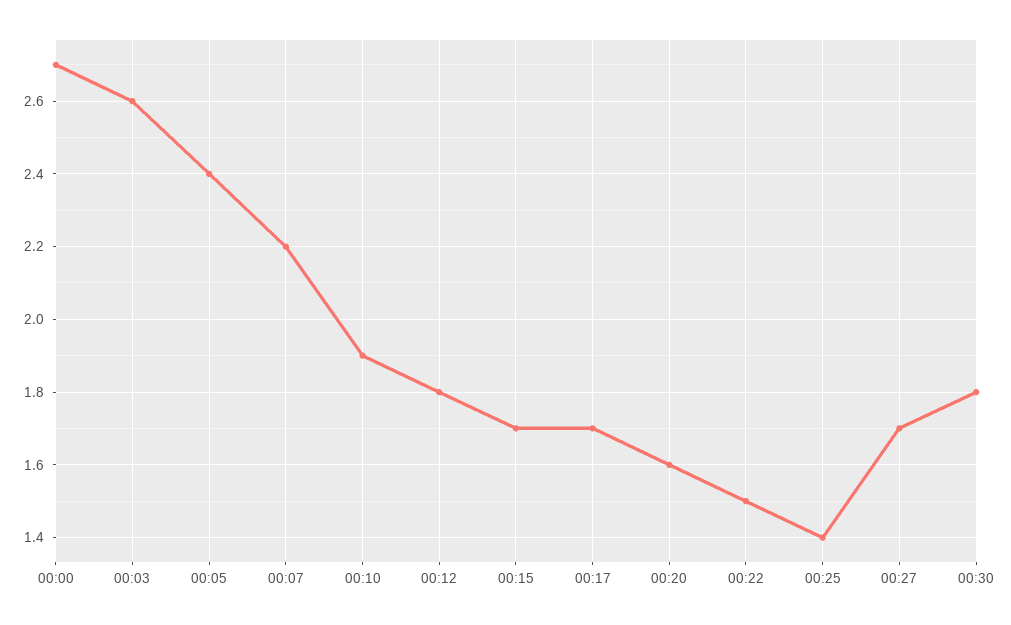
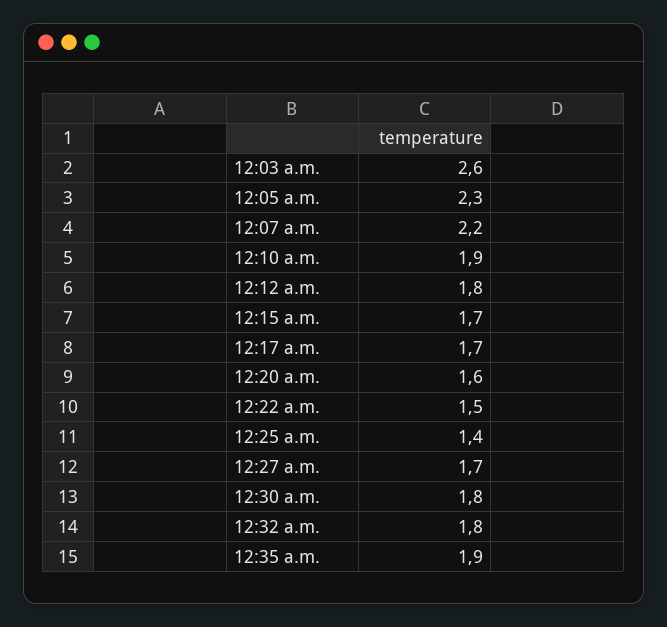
00:00: 2.7 -> none
00:05: 2.4 -> 2.3
12:32 a.m.: none -> 1.8
12:35 a.m.: none -> 1.9

